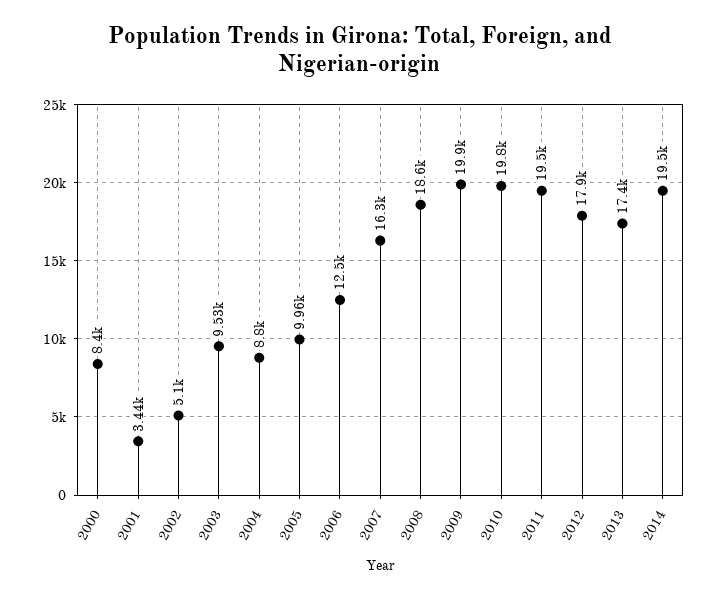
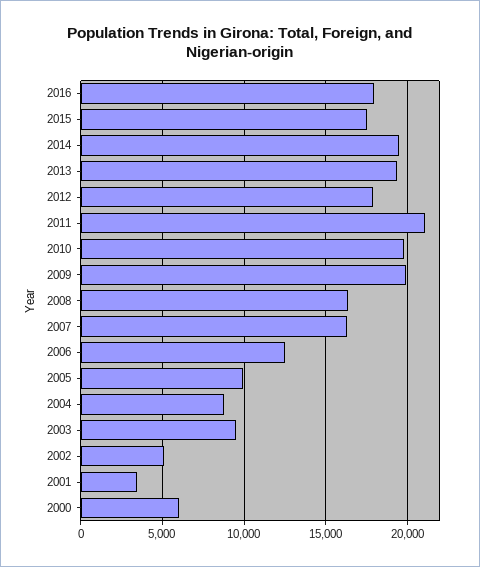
2000: 8400 -> 6000
2008: 18600 -> 16500
2011: 19500 -> 21000
2013: 17400 -> 19500
2016: none -> 18000
2015: none -> 17500

